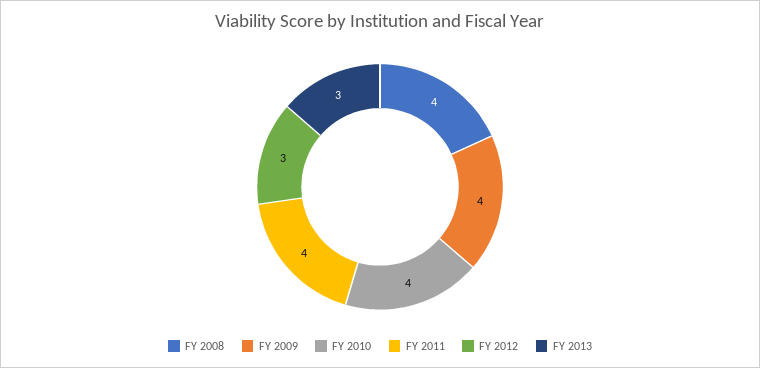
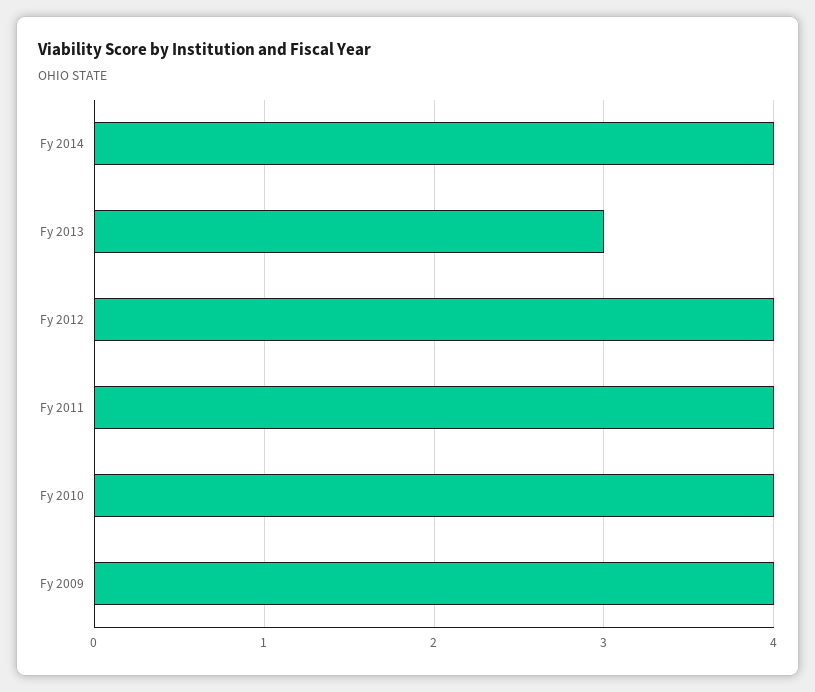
FY 2008: 4 -> none
FY 2012: 3 -> 4
Fy 2014: none -> 4

